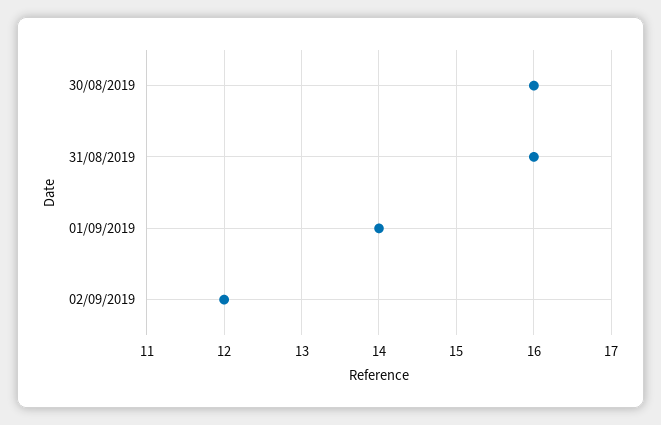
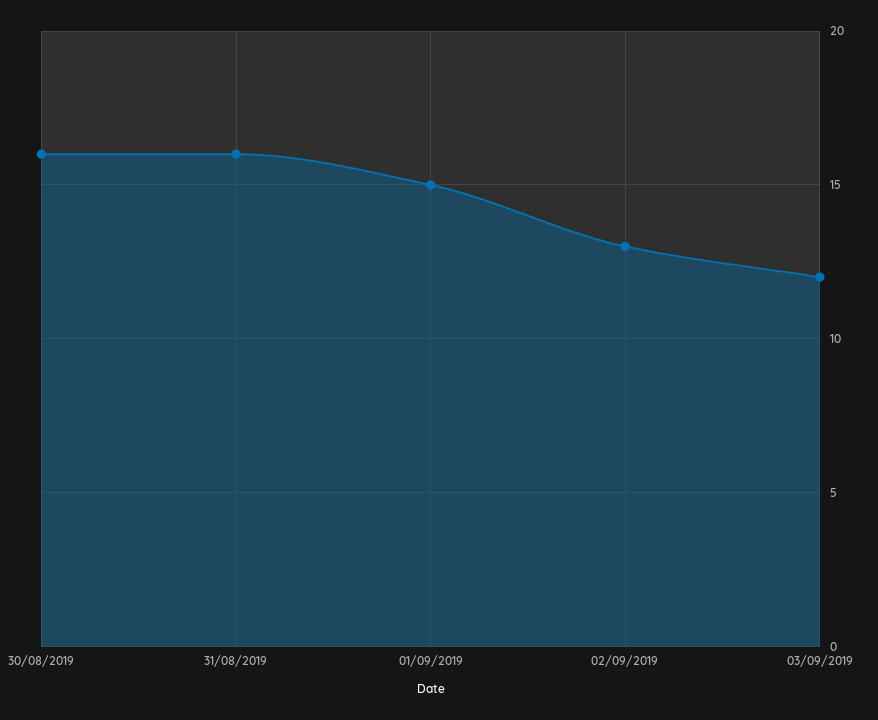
01/09/2019: 14 -> 15
02/09/2019: 12 -> 13
03/09/2019: none -> 12

